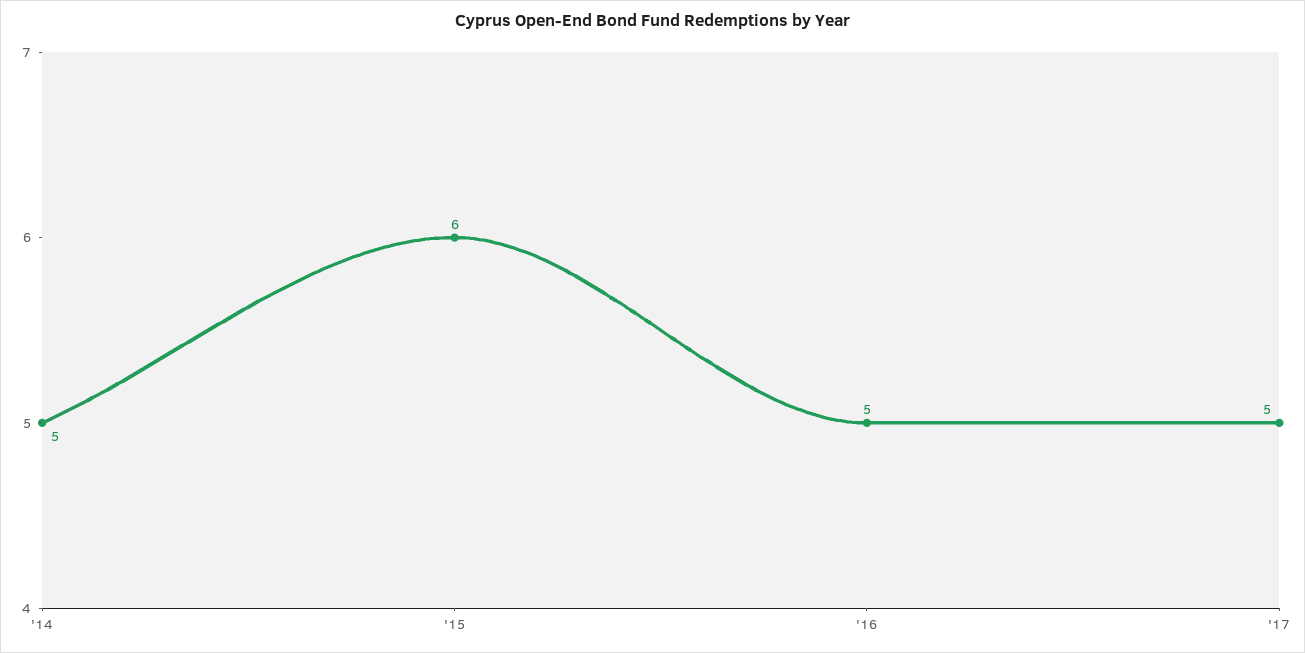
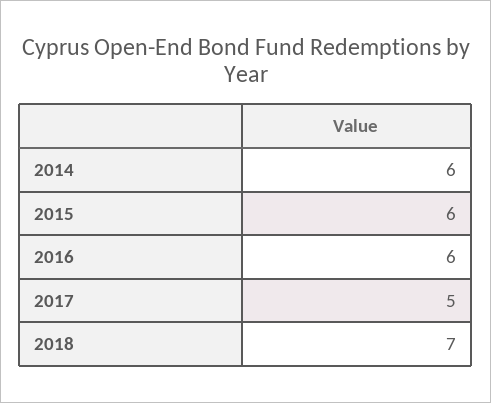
'14: 5 -> 6
'16: 5 -> 6
2018: none -> 7

